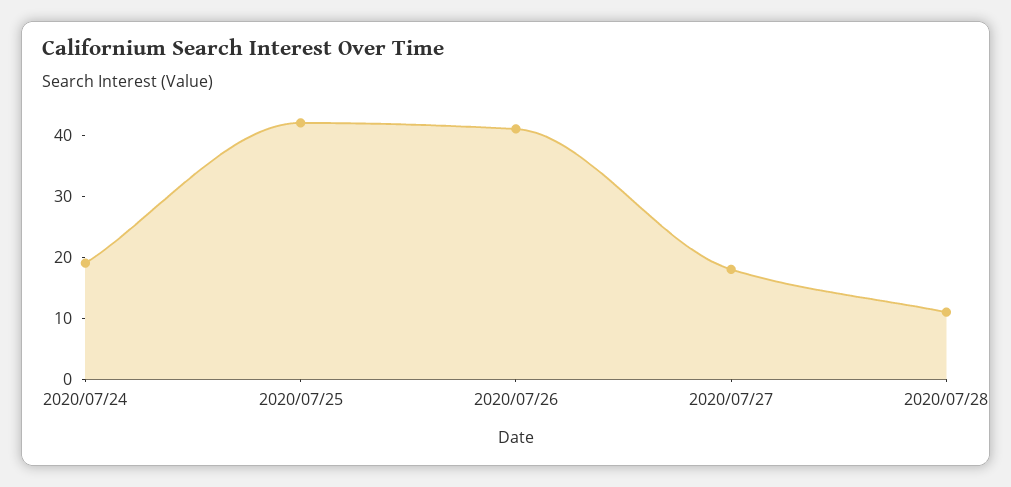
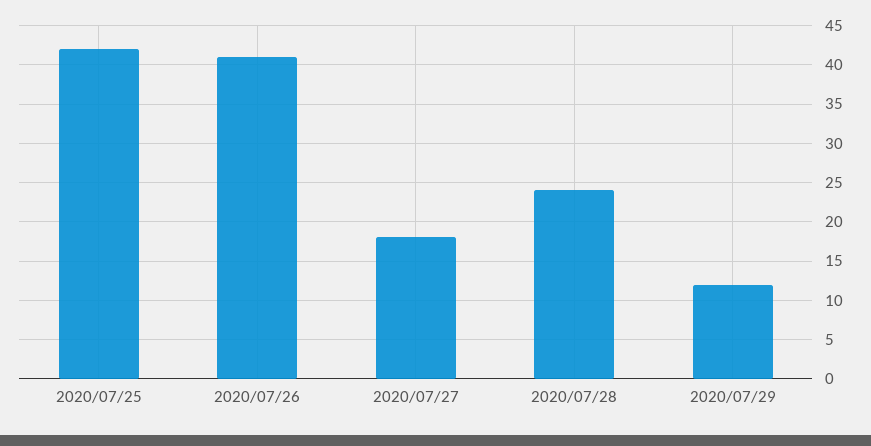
2020/07/24: 20 -> none
2020/07/28: 10 -> 24
2020/07/29: none -> 12

